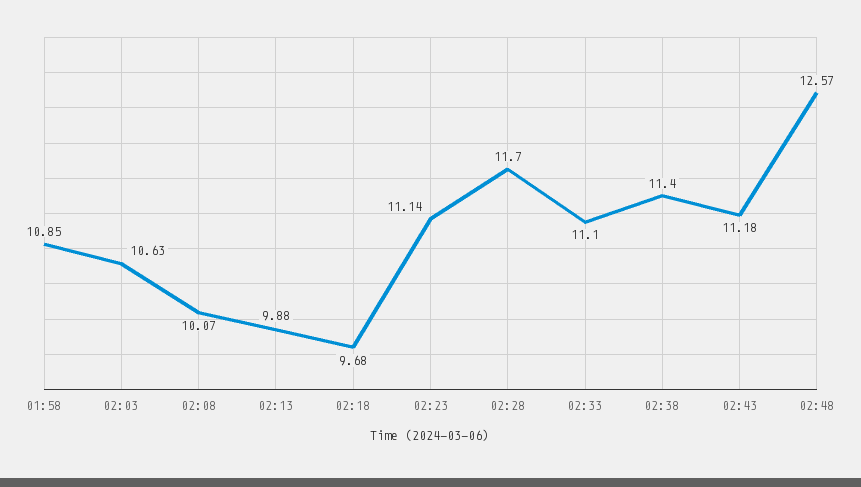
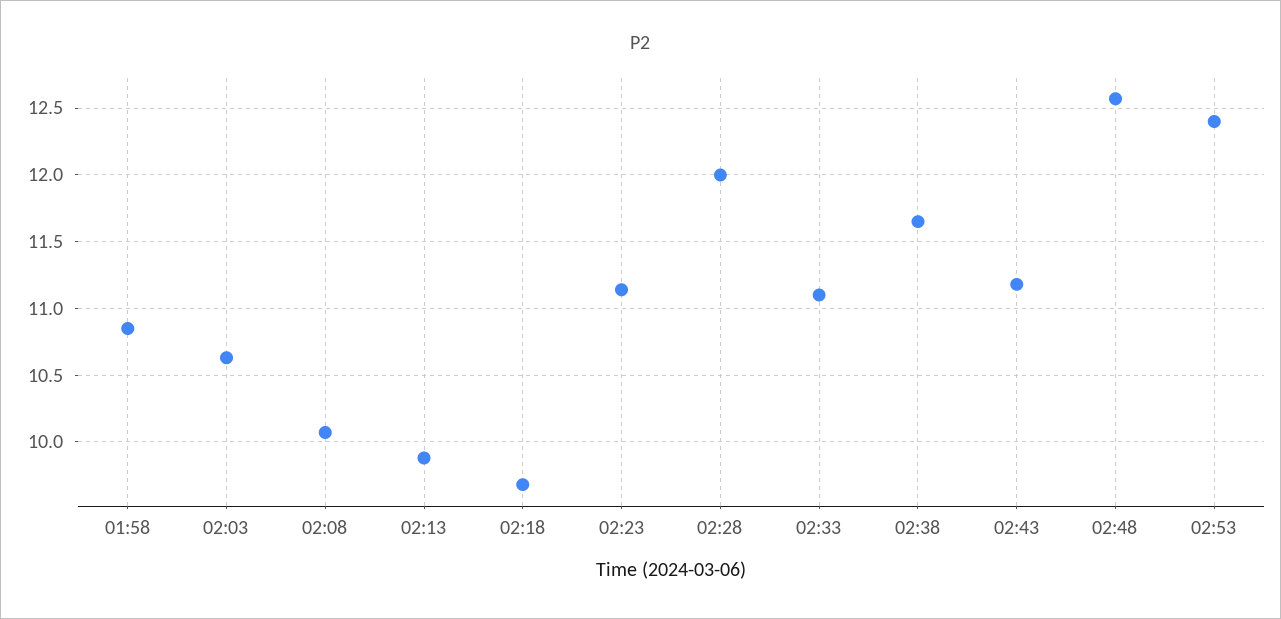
02:28: 11.7 -> 12
02:38: 11.4 -> 11.65
02:53: none -> 12.4

